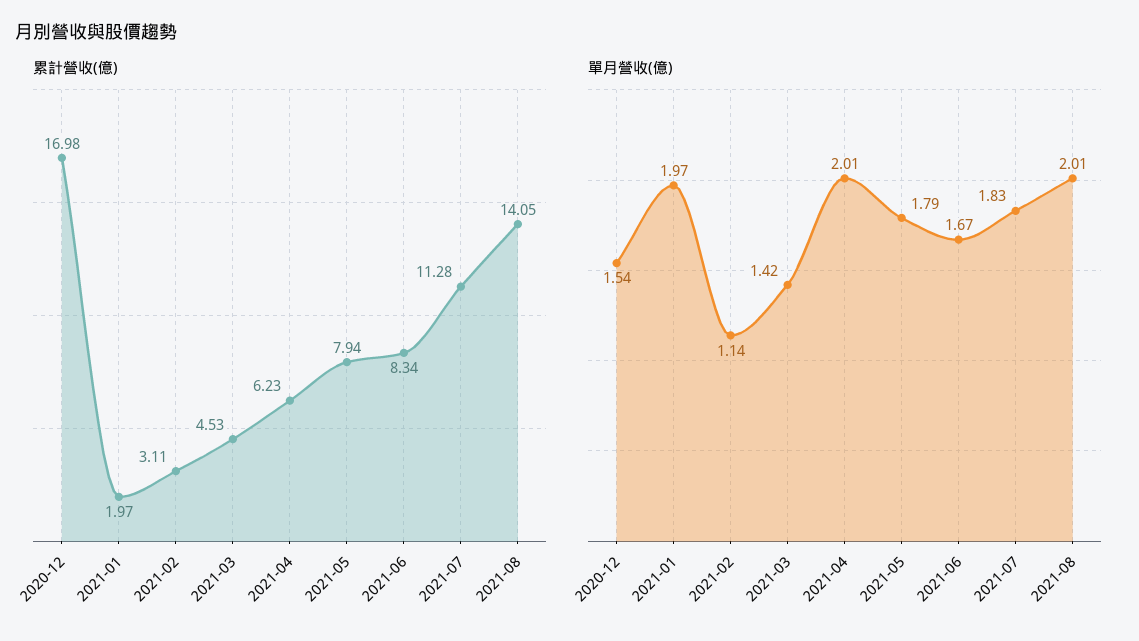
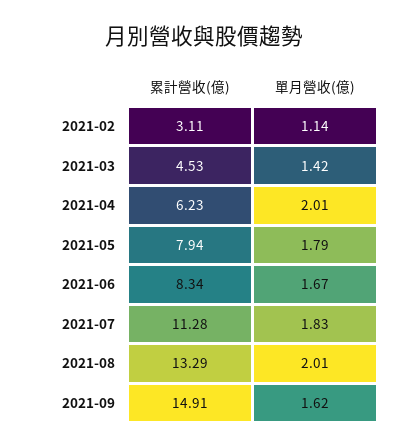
累計營收(億), 2020-12: 16.98 -> none
累計營收(億), 2021-01: 1.97 -> none
累計營收(億), 2021-08: 14.05 -> 13.29
單月營收(億), 2020-12: 1.54 -> none
單月營收(億), 2021-01: 1.97 -> none
累計營收(億), 2021-09: none -> 14.91
單月營收(億), 2021-09: none -> 1.62

